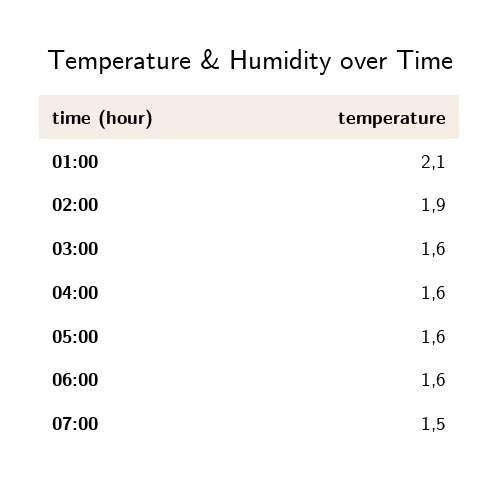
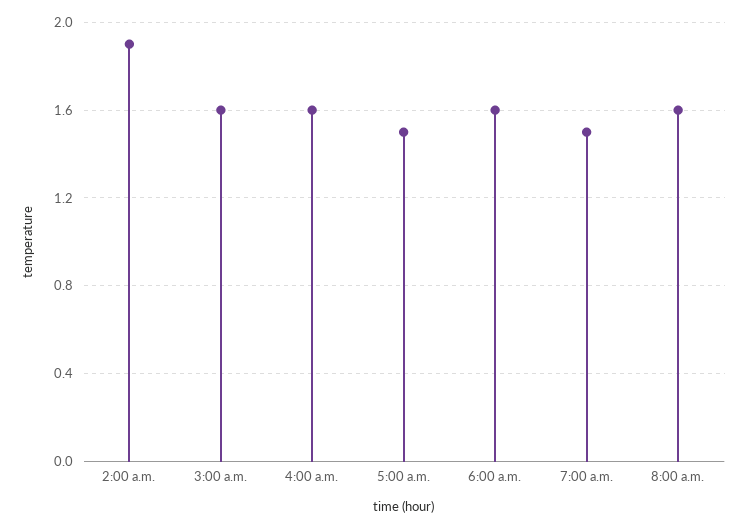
01:00: 2.1 -> none
05:00: 1.6 -> 1.5
8:00 a.m.: none -> 1.6

